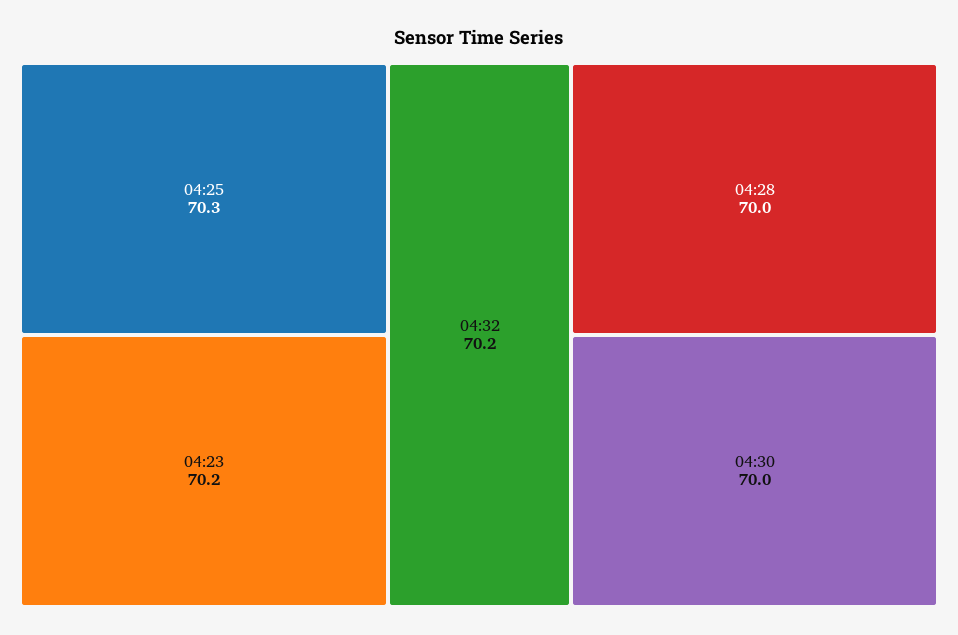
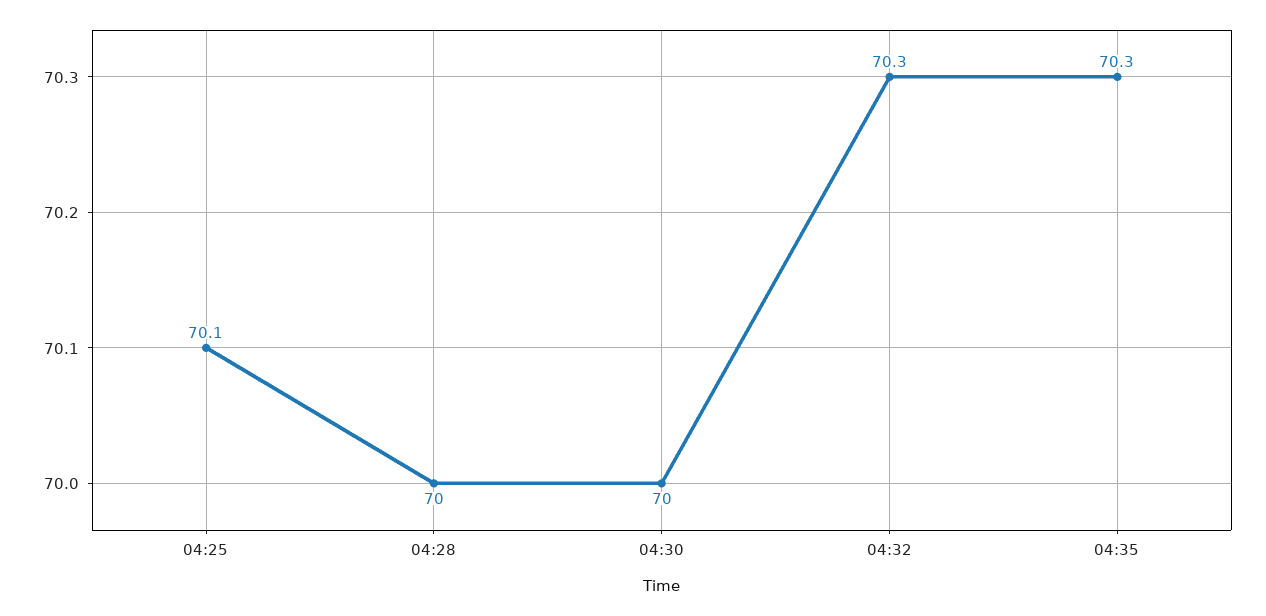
04:25: 70.3 -> 70.1
04:23: 70.2 -> none
04:32: 70.2 -> 70.3
04:35: none -> 70.3

